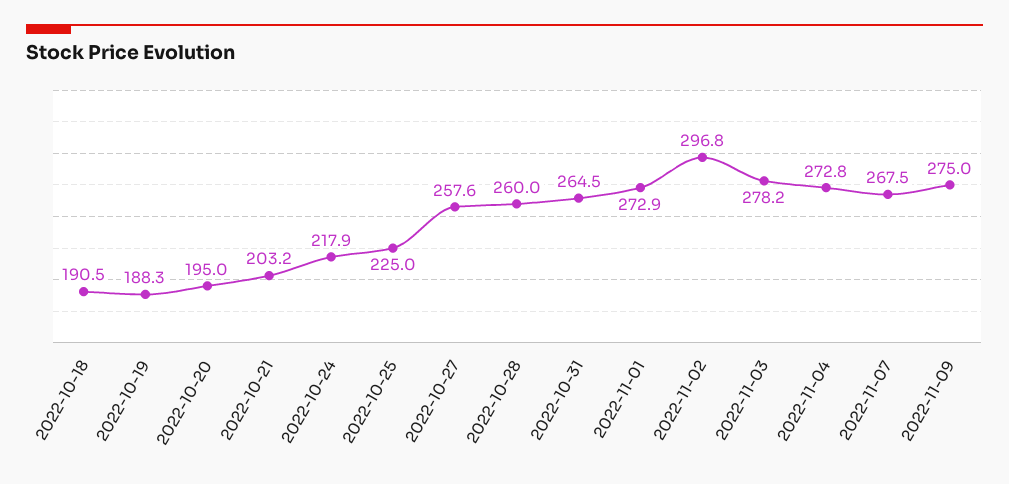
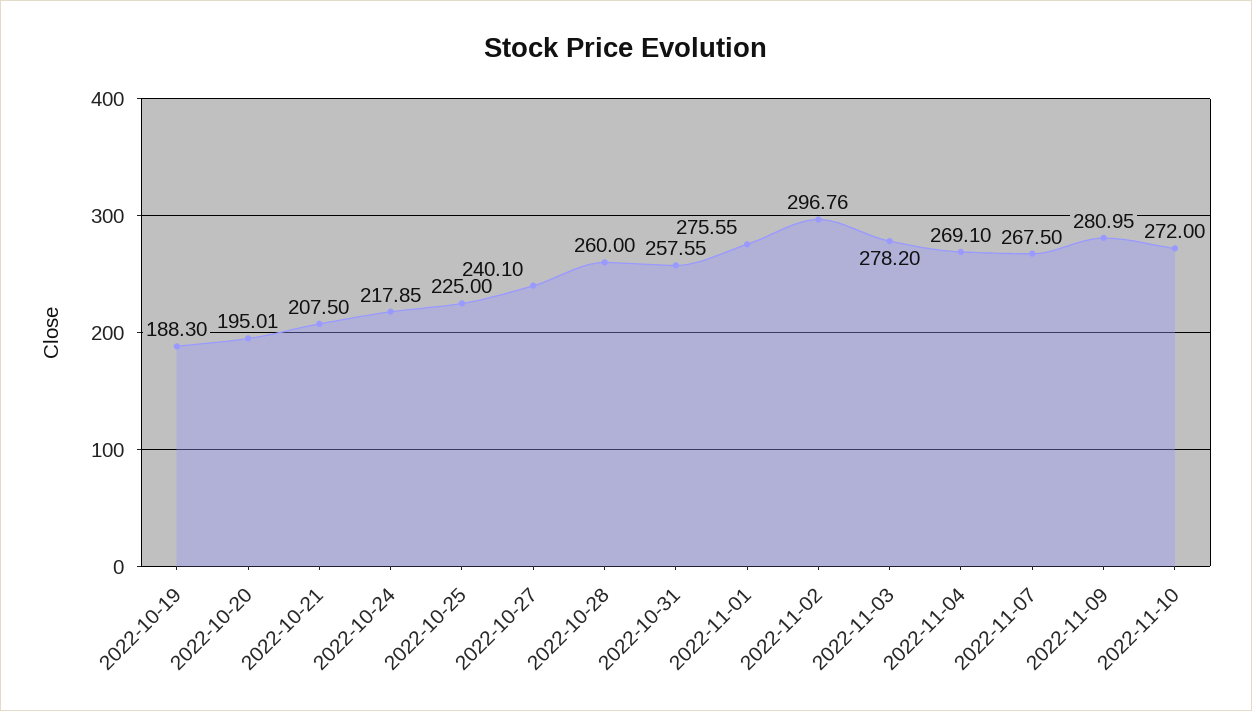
2022-10-18: 190.5 -> none
2022-10-21: 203.2 -> 207.5
2022-10-27: 257.6 -> 240.1
2022-10-31: 264.5 -> 257.55
2022-11-01: 272.9 -> 275.55
2022-11-04: 272.8 -> 269.1
2022-11-09: 275 -> 280.95
2022-11-10: none -> 272

